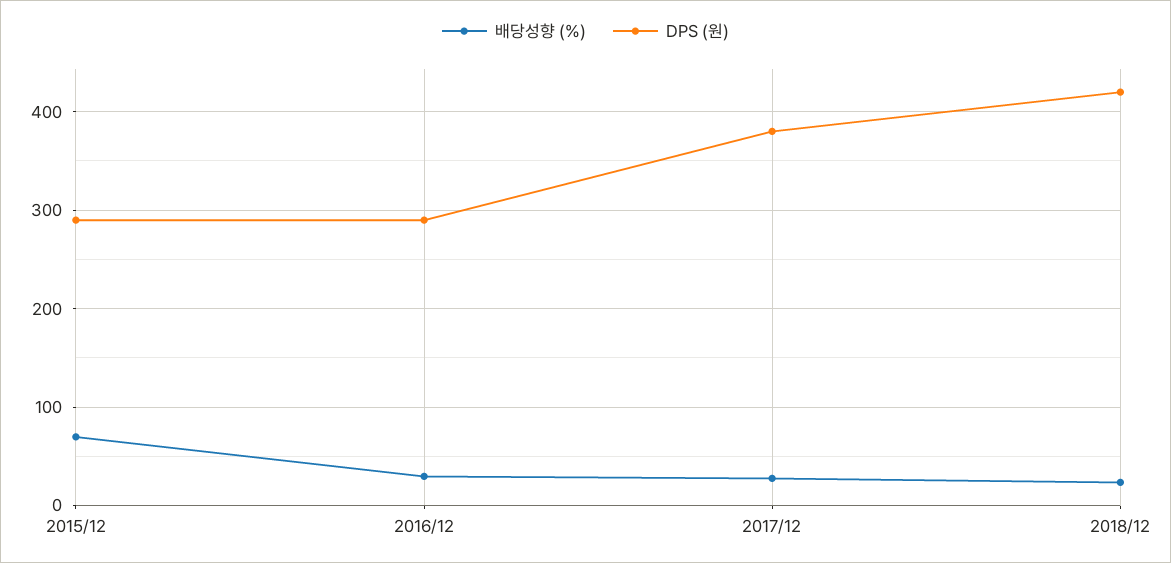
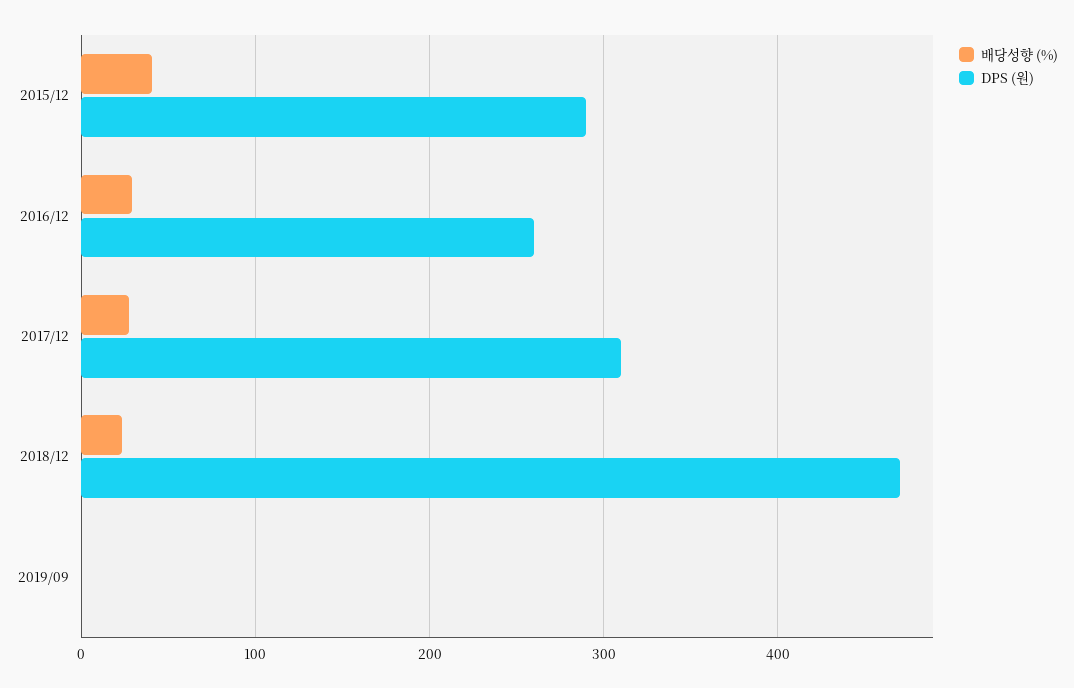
배당성향 (%), 2015/12: 70 -> 40
DPS (원), 2016/12: 290 -> 260
DPS (원), 2017/12: 380 -> 310
DPS (원), 2018/12: 420 -> 470
배당성향 (%), 2019/09: none -> 0
DPS (원), 2019/09: none -> 0

